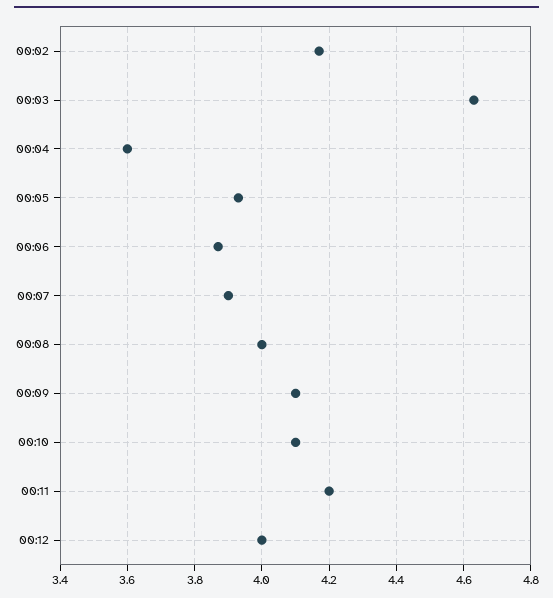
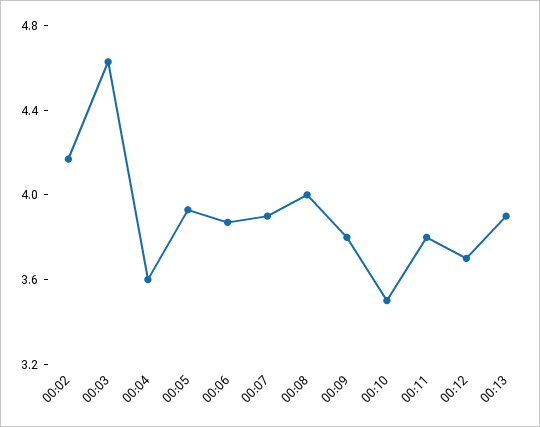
00:09: 4.1 -> 3.8
00:10: 4.1 -> 3.5
00:11: 4.2 -> 3.8
00:12: 4 -> 3.7
00:13: none -> 3.9

